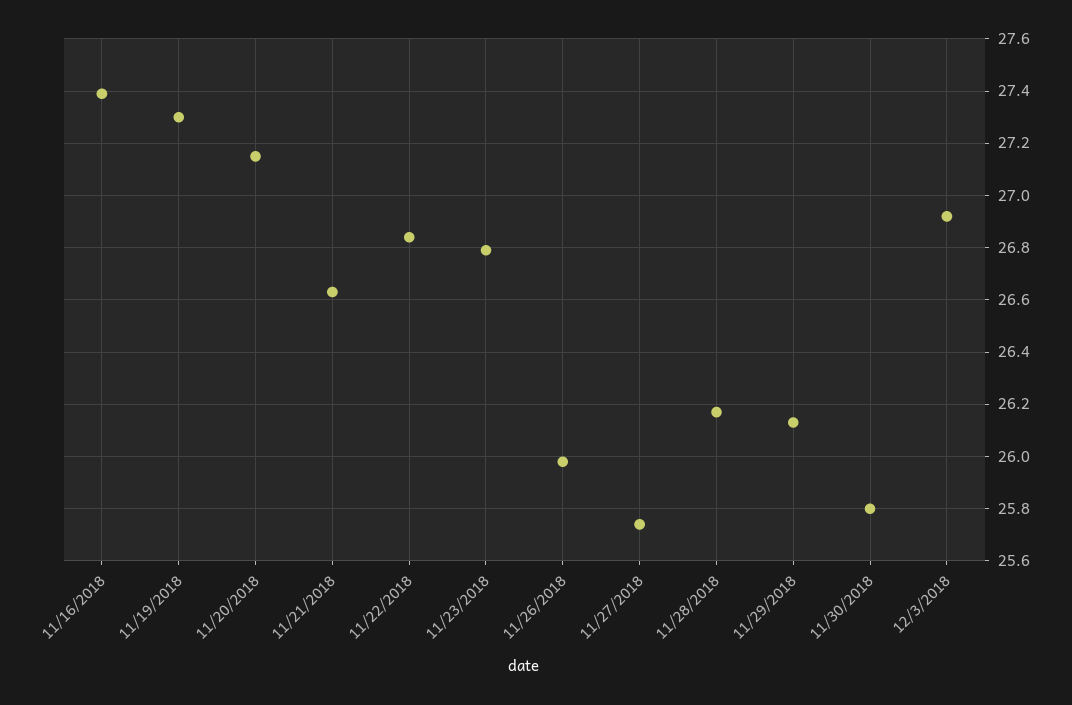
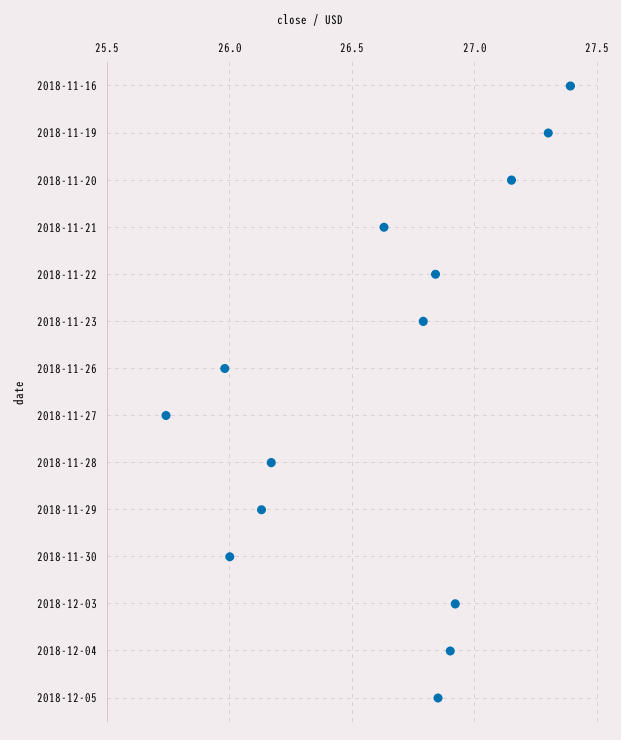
11/30/2018: 25.8 -> 26
2018-12-04: none -> 26.9
2018-12-05: none -> 26.85

